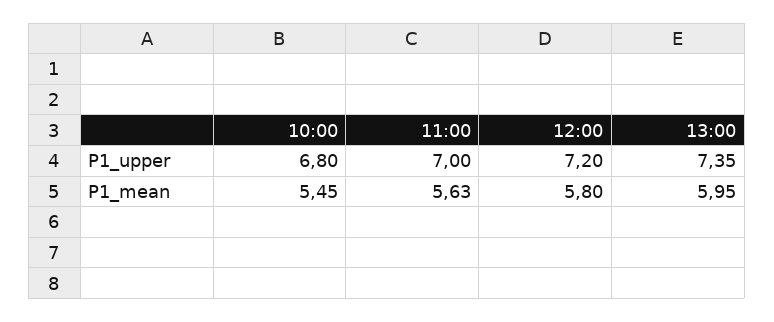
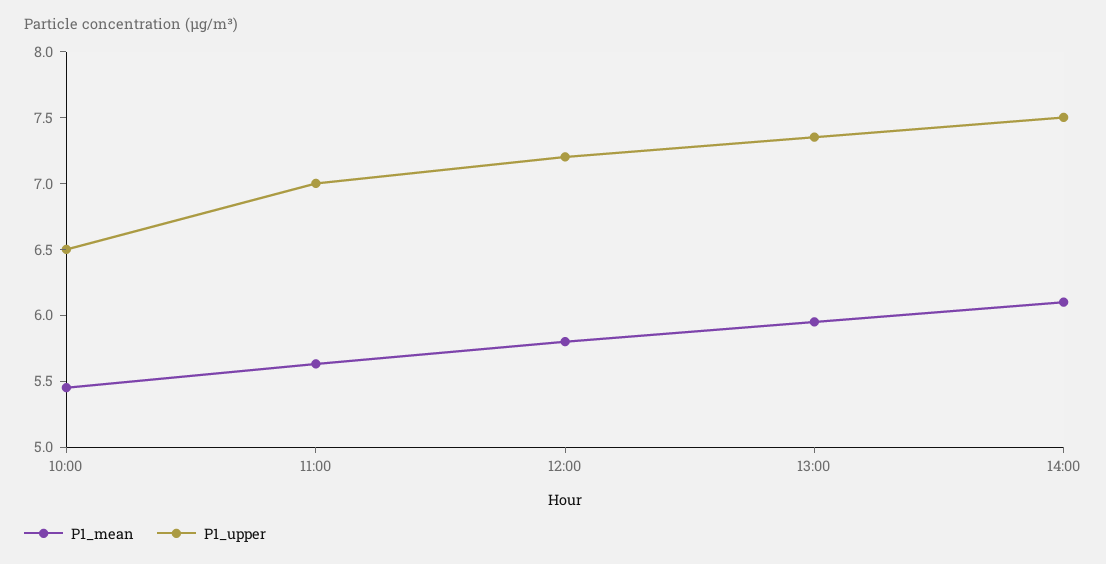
P1_upper, 10:00: 6.8 -> 6.5
P1_mean, 14:00: none -> 6.1
P1_upper, 14:00: none -> 7.5

